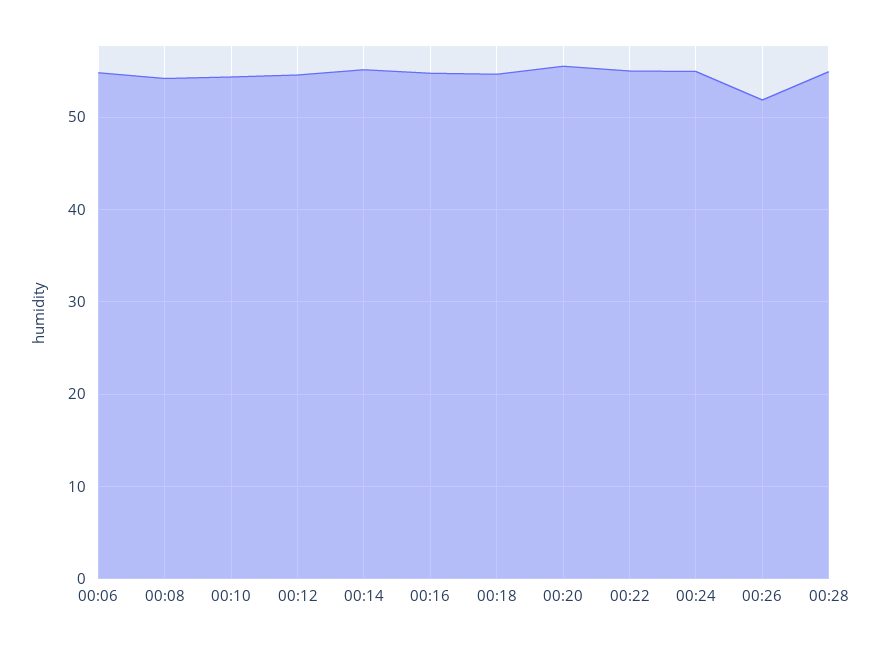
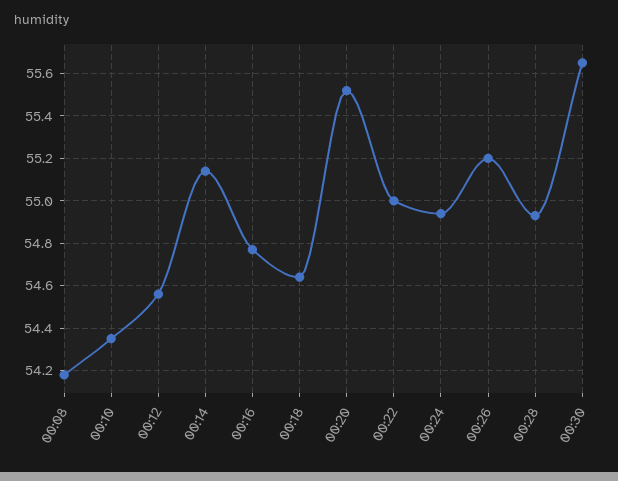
00:06: 55 -> none
00:26: 52 -> 55.2
00:30: none -> 55.65

